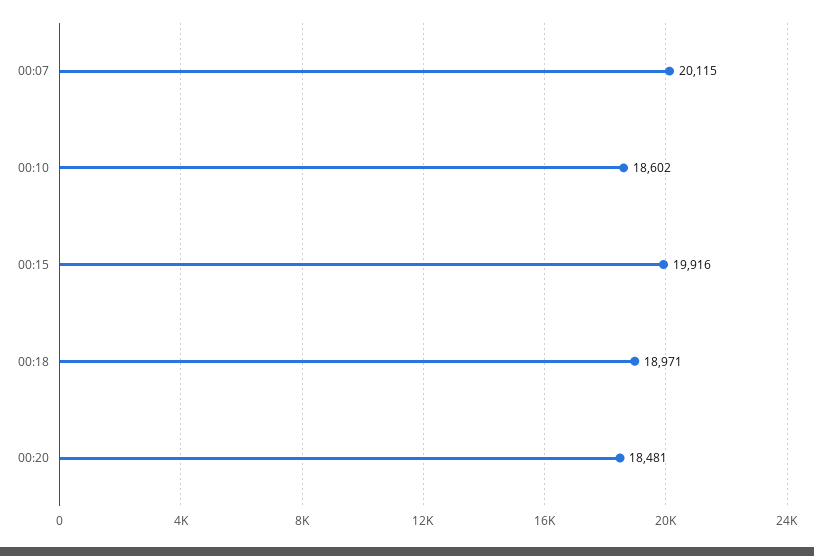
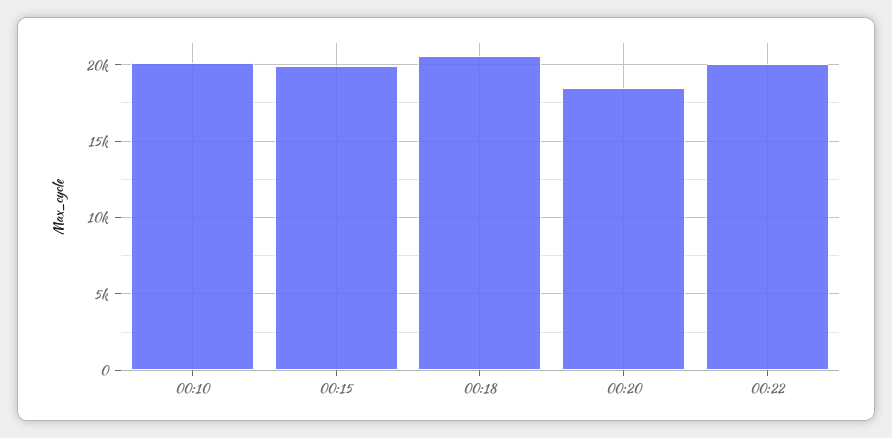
00:07: 20115 -> none
00:10: 18602 -> 20000
00:18: 18971 -> 20500
00:22: none -> 20000

